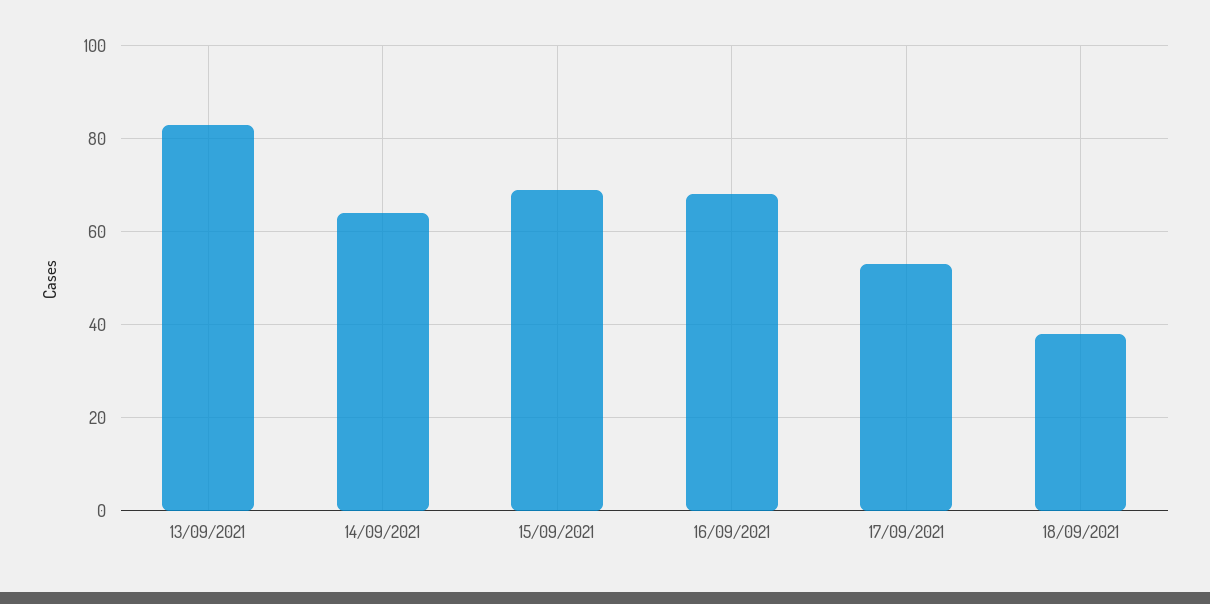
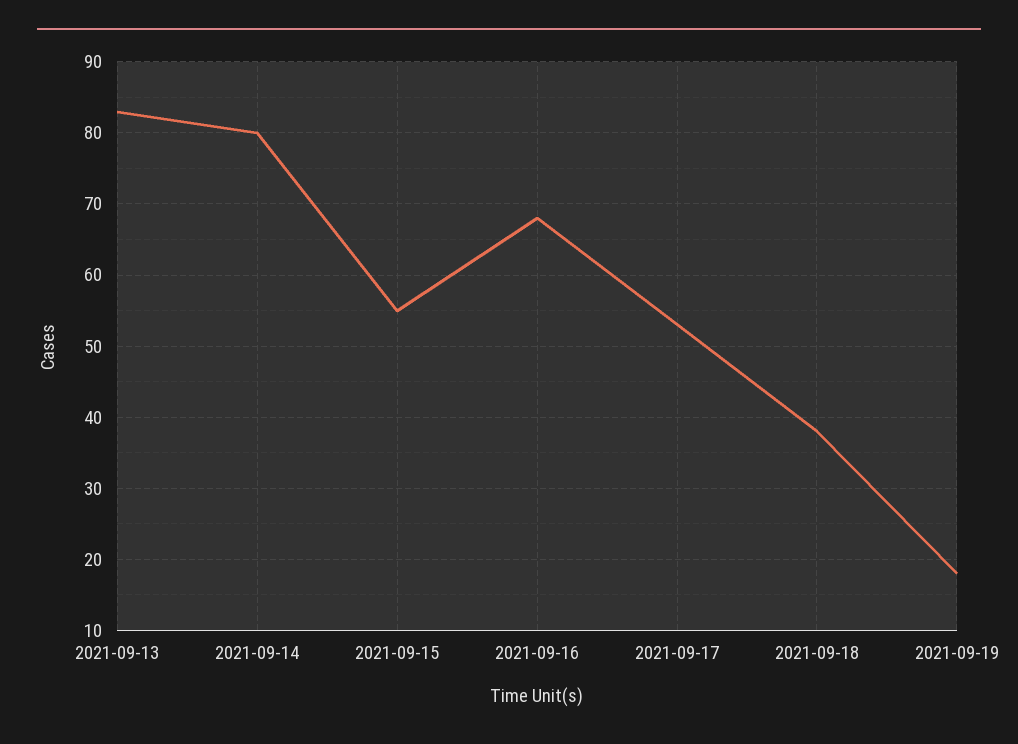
14/09/2021: 65 -> 80
15/09/2021: 70 -> 55
2021-09-19: none -> 18

